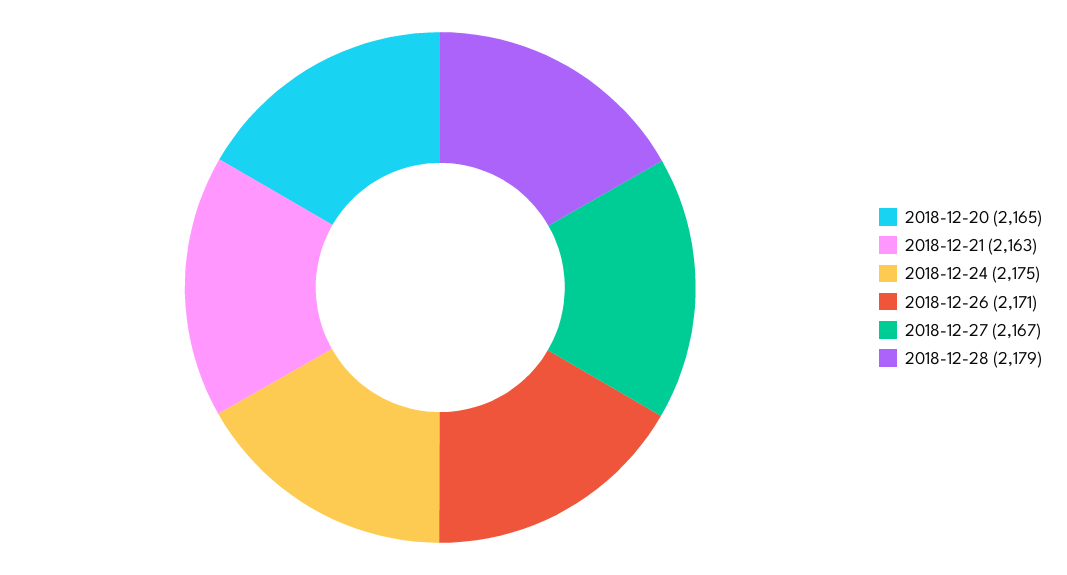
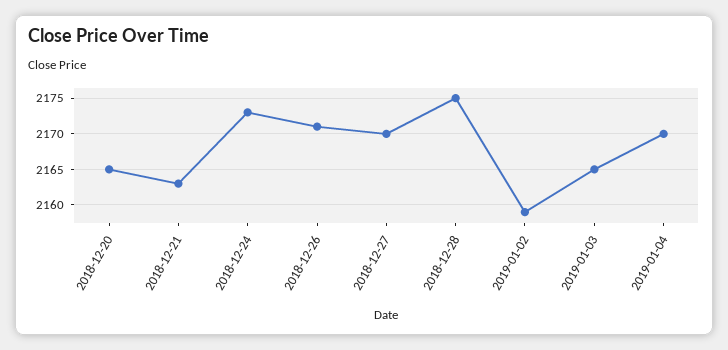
2018-12-24: 2175 -> 2173
2018-12-27: 2167 -> 2170
2018-12-28: 2179 -> 2175
2019-01-02: none -> 2159
2019-01-03: none -> 2165
2019-01-04: none -> 2170

